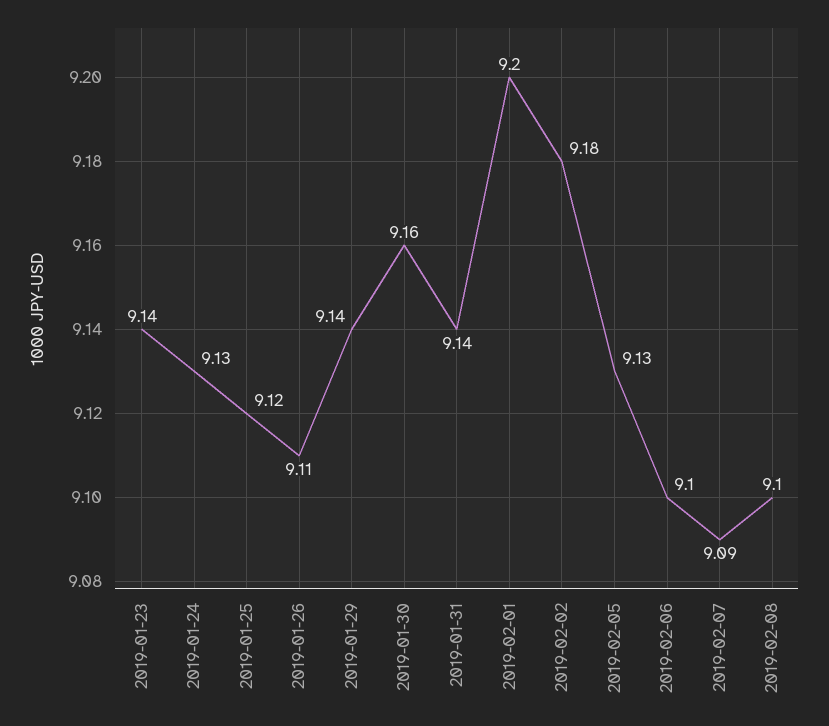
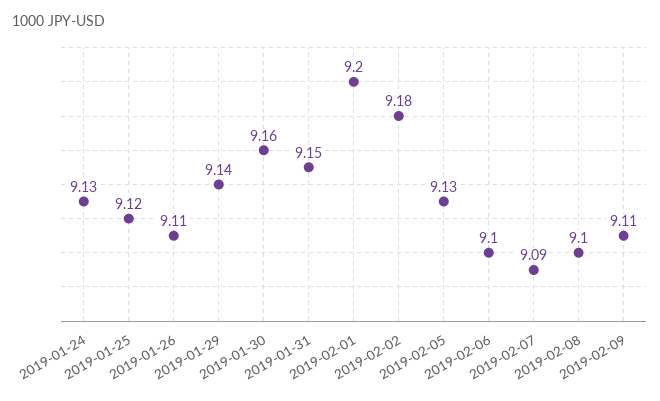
2019-01-23: 9.14 -> none
2019-01-31: 9.14 -> 9.15
2019-02-09: none -> 9.11

